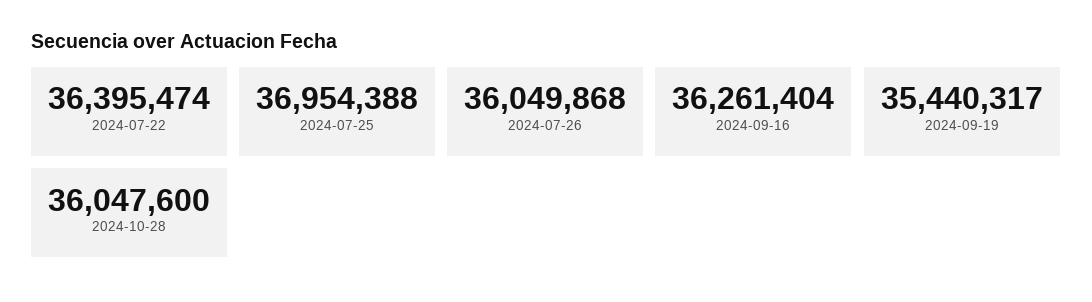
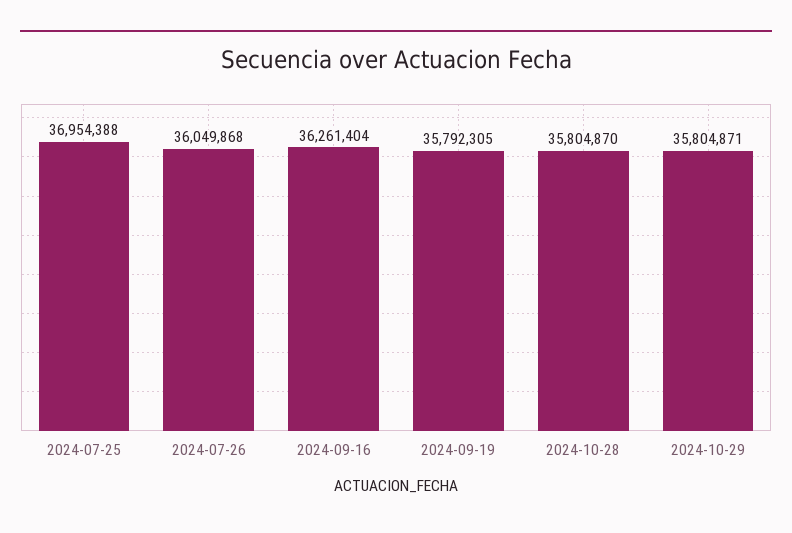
2024-07-22: 36395474 -> none
2024-09-19: 35440317 -> 35792305
2024-10-28: 36047600 -> 35804870
2024-10-29: none -> 35804871

